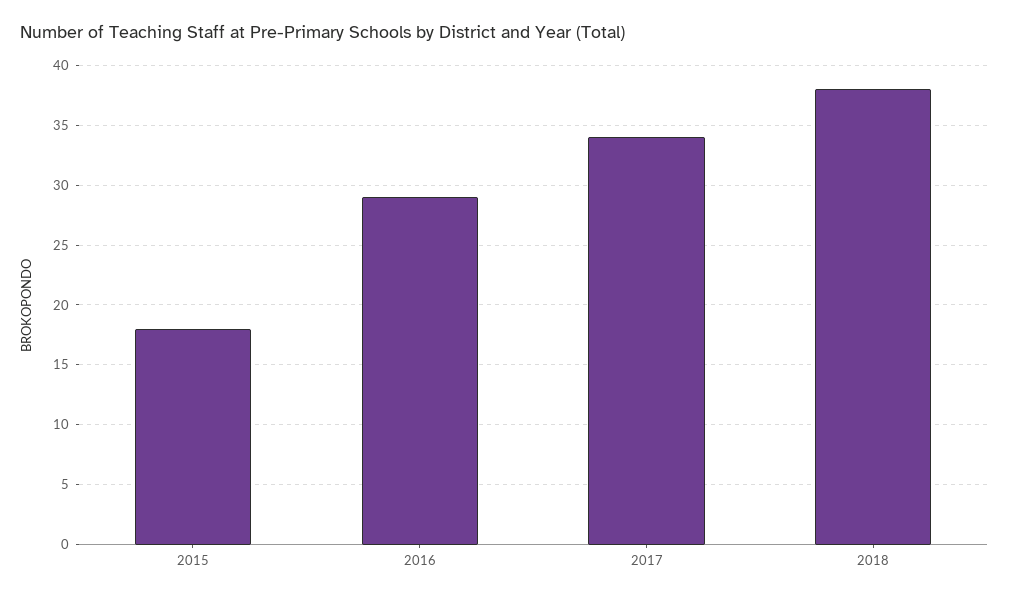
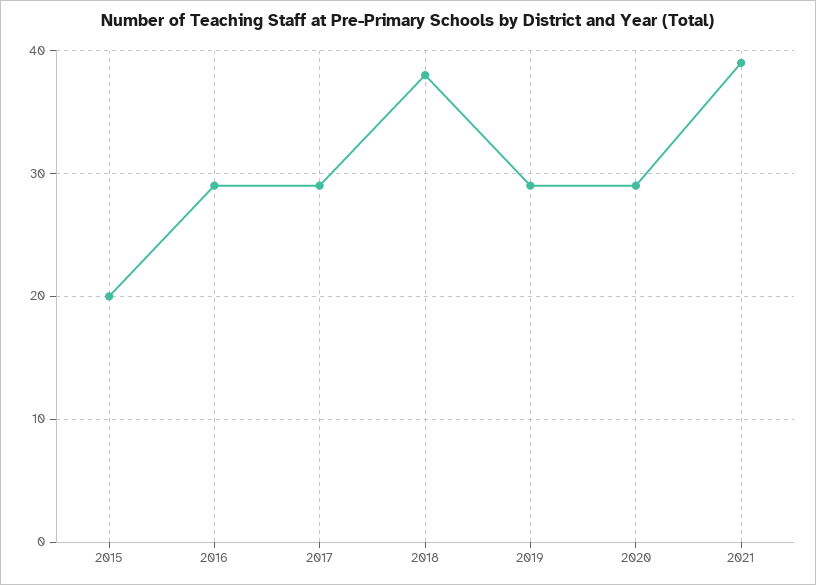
2015: 18 -> 20
2017: 34 -> 29
2019: none -> 29
2020: none -> 29
2021: none -> 39

